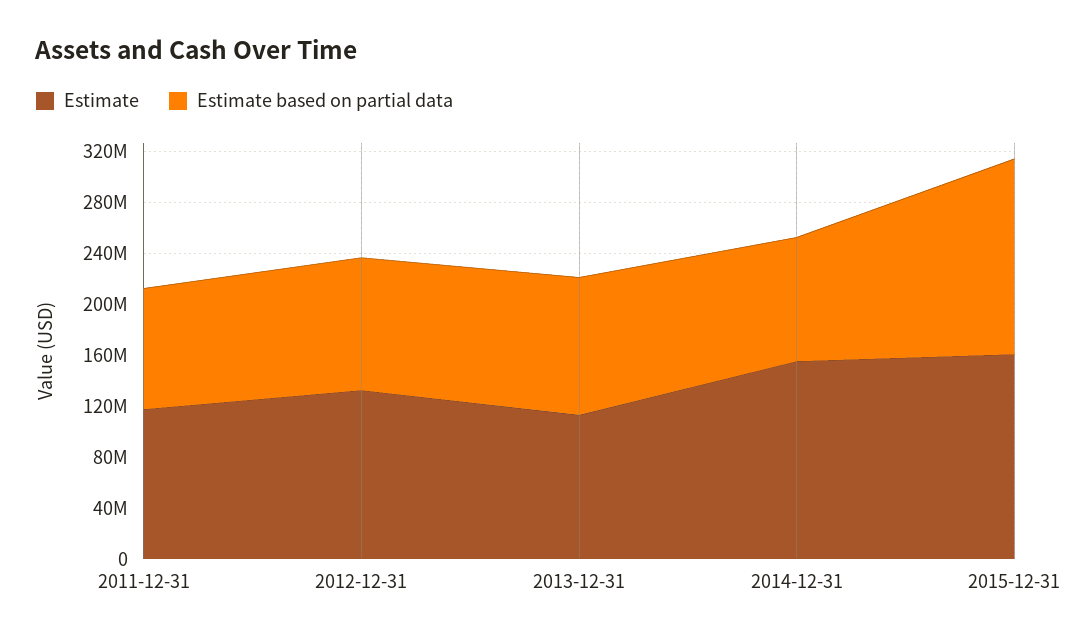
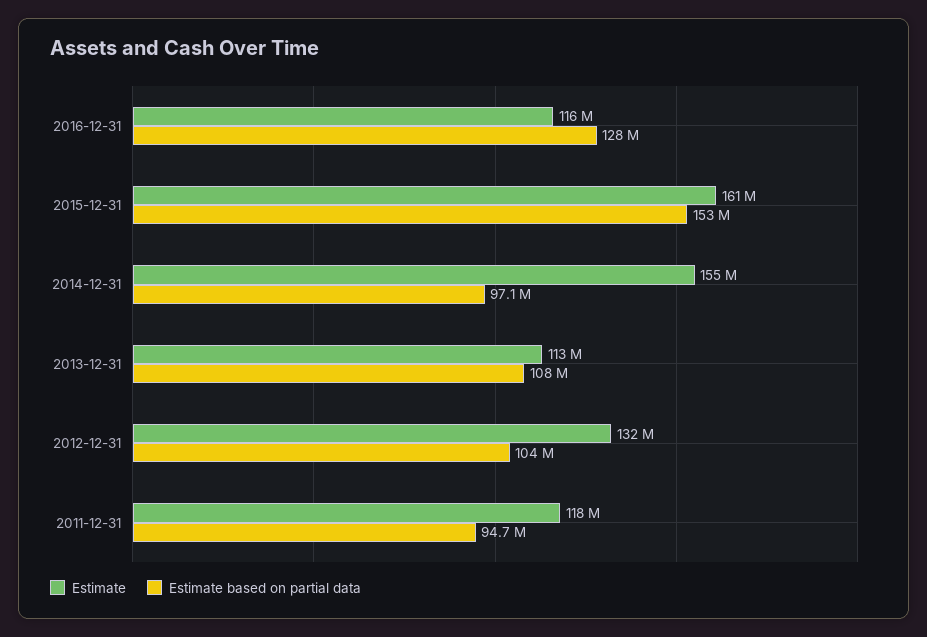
Estimate, 2016-12-31: none -> 116000000
Estimate based on partial data, 2016-12-31: none -> 128000000

